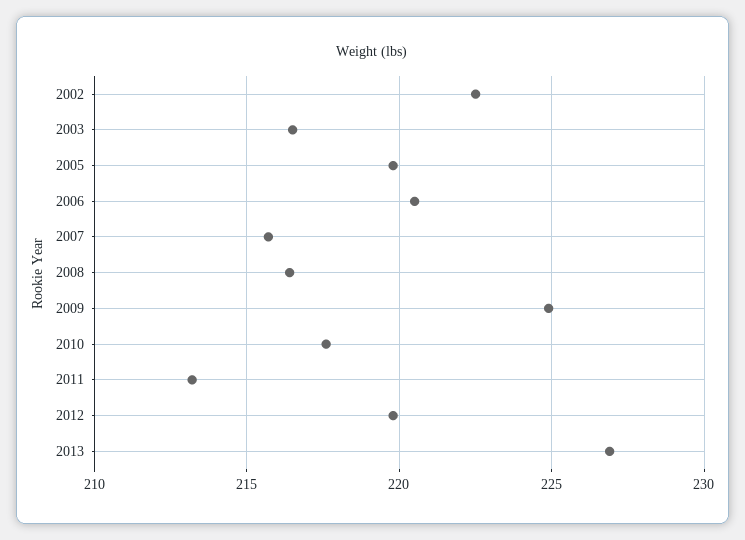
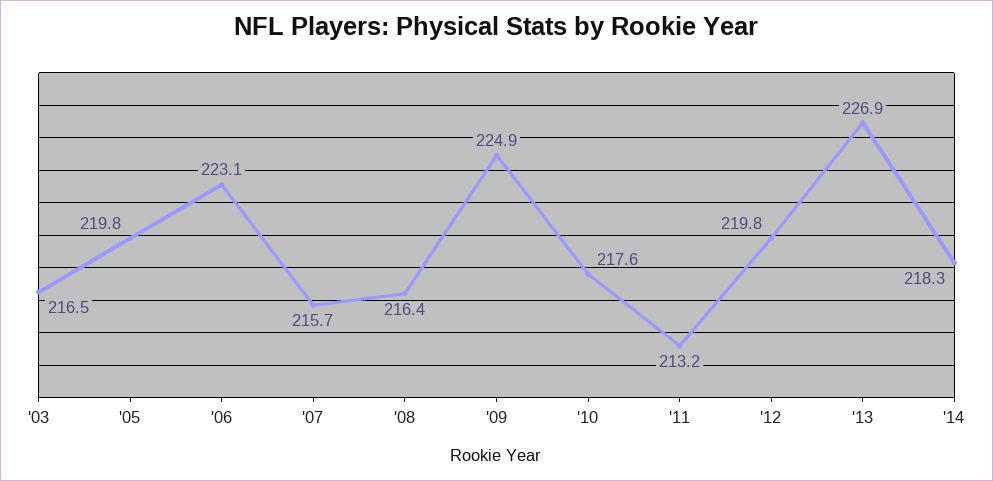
2002: 222.5 -> none
2006: 220.5 -> 223.1
'14: none -> 218.3

